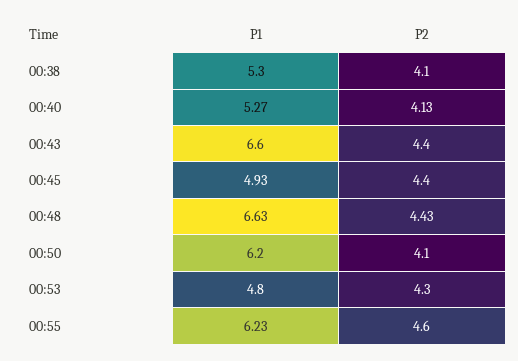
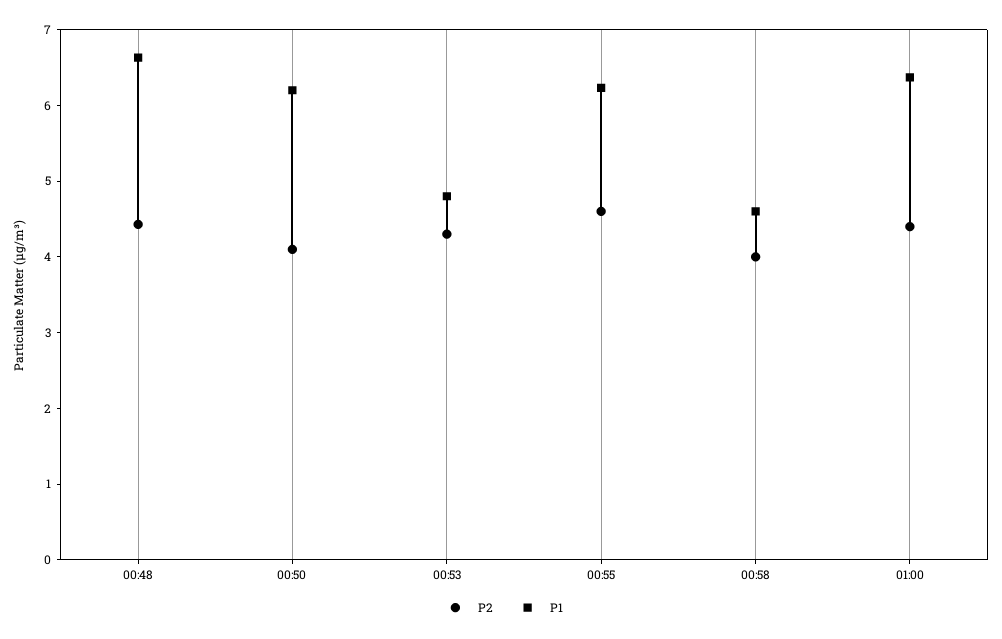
P1, 00:38: 5.3 -> none
P2, 00:38: 4.1 -> none
P1, 00:40: 5.27 -> none
P2, 00:40: 4.13 -> none
P1, 00:43: 6.6 -> none
P2, 00:43: 4.4 -> none
P1, 00:45: 4.93 -> none
P2, 00:45: 4.4 -> none
P2, 00:58: none -> 4
P1, 00:58: none -> 4.6
P2, 01:00: none -> 4.4
P1, 01:00: none -> 6.4

